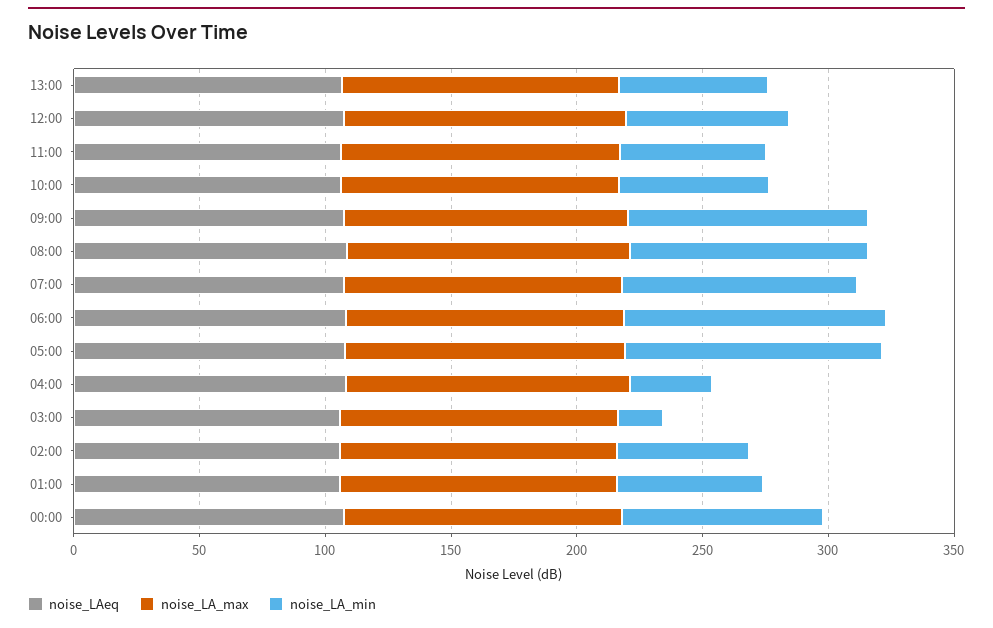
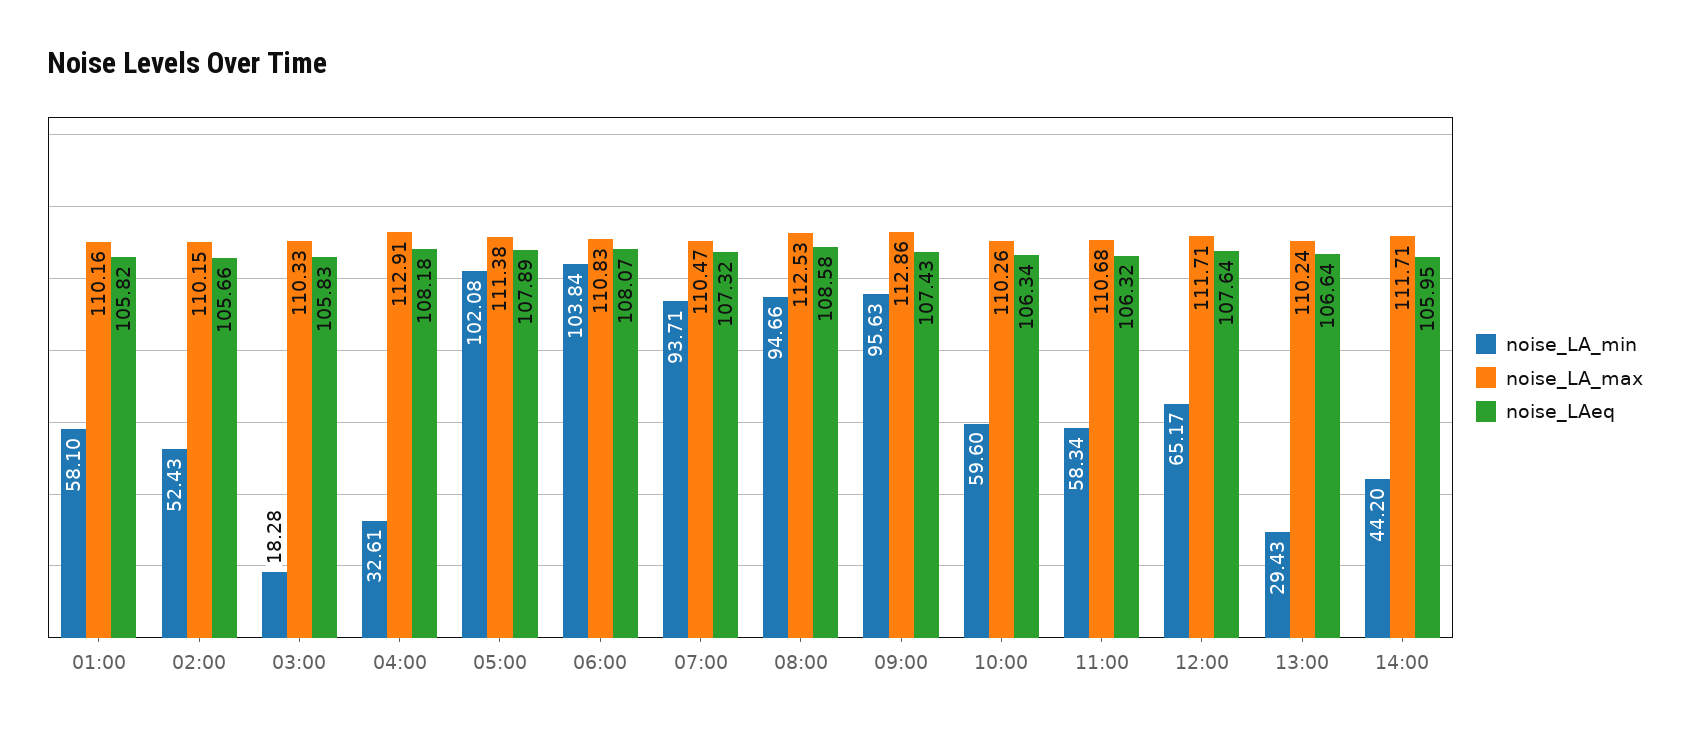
noise_LA_min, 13:00: 60 -> 29.43
noise_LAeq, 00:00: 110 -> none
noise_LA_max, 00:00: 110 -> none
noise_LA_min, 00:00: 80 -> none
noise_LA_min, 14:00: none -> 44.2
noise_LA_max, 14:00: none -> 111.71
noise_LAeq, 14:00: none -> 105.95

